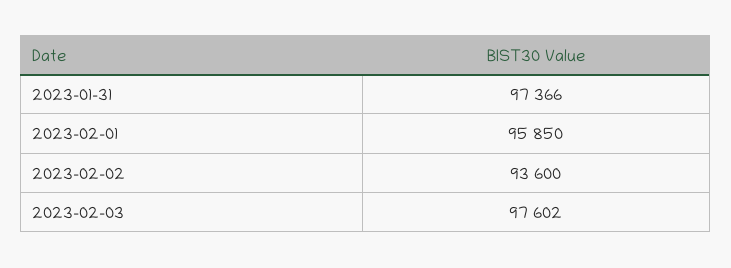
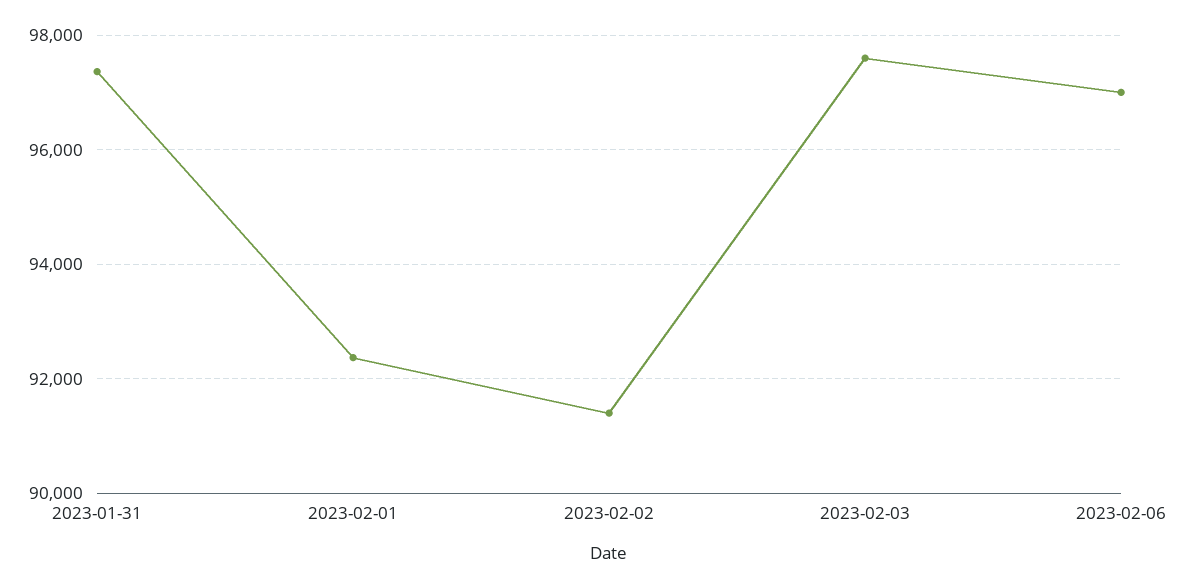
2023-02-01: 95850 -> 92400
2023-02-02: 93600 -> 91400
2023-02-06: none -> 97000

